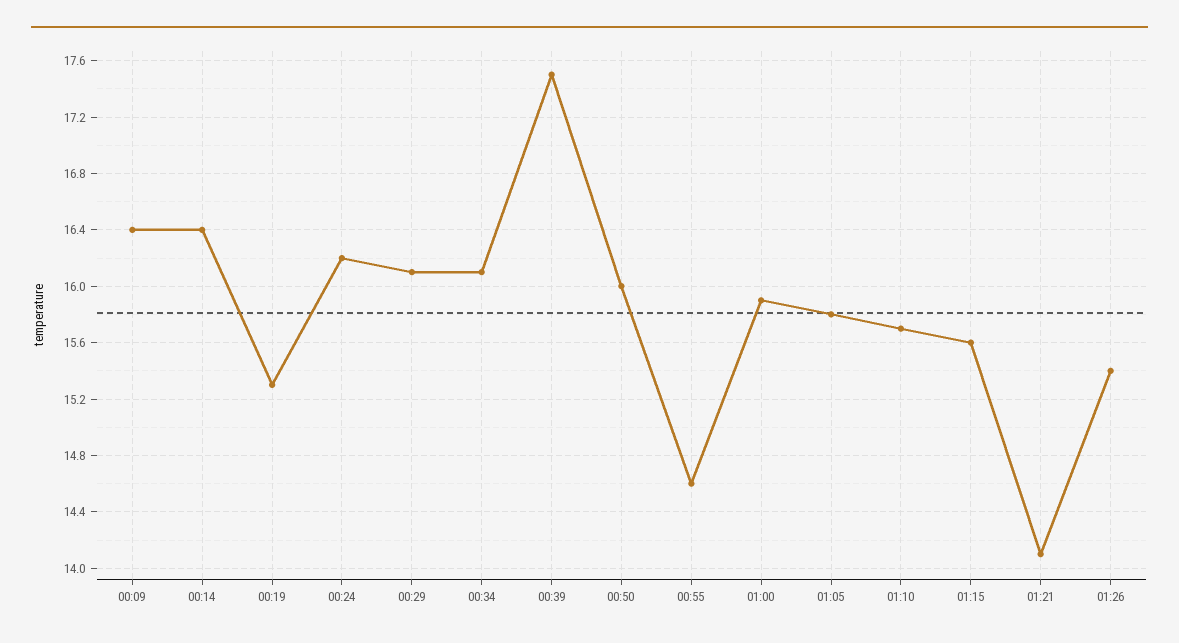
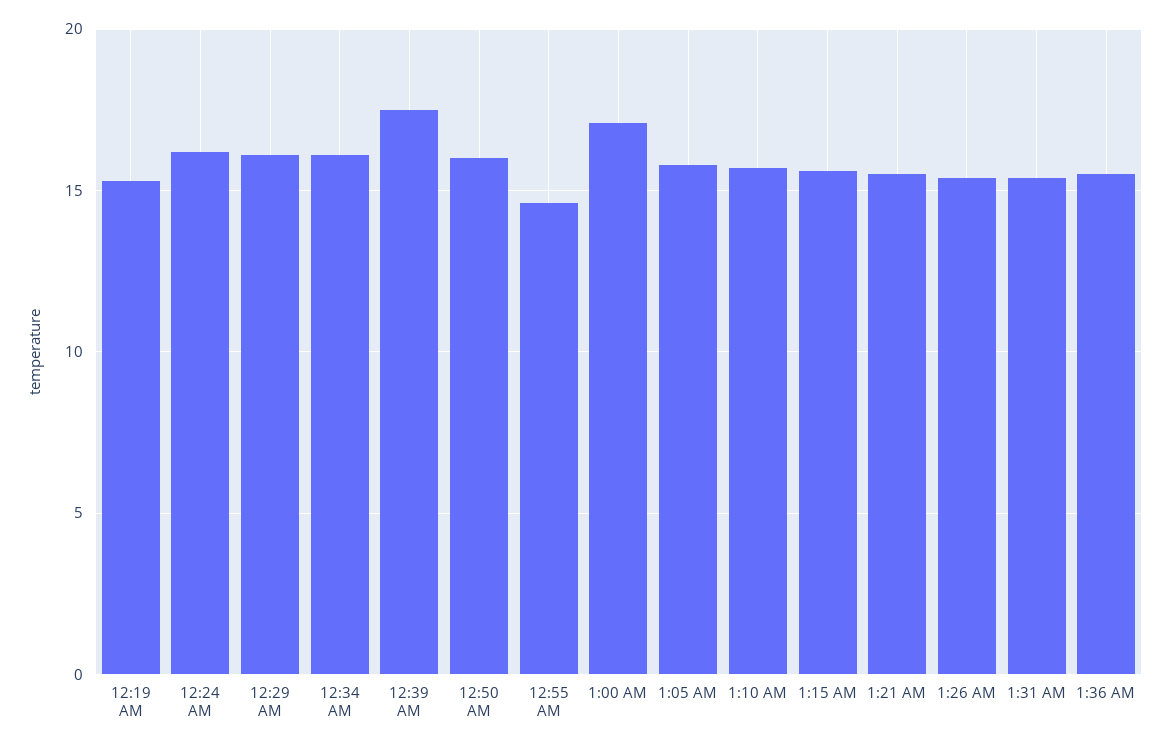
00:09: 16.4 -> none
00:14: 16.4 -> none
01:00: 15.9 -> 17
01:21: 14.1 -> 15.5
1:31 AM: none -> 15.5
1:36 AM: none -> 15.5

